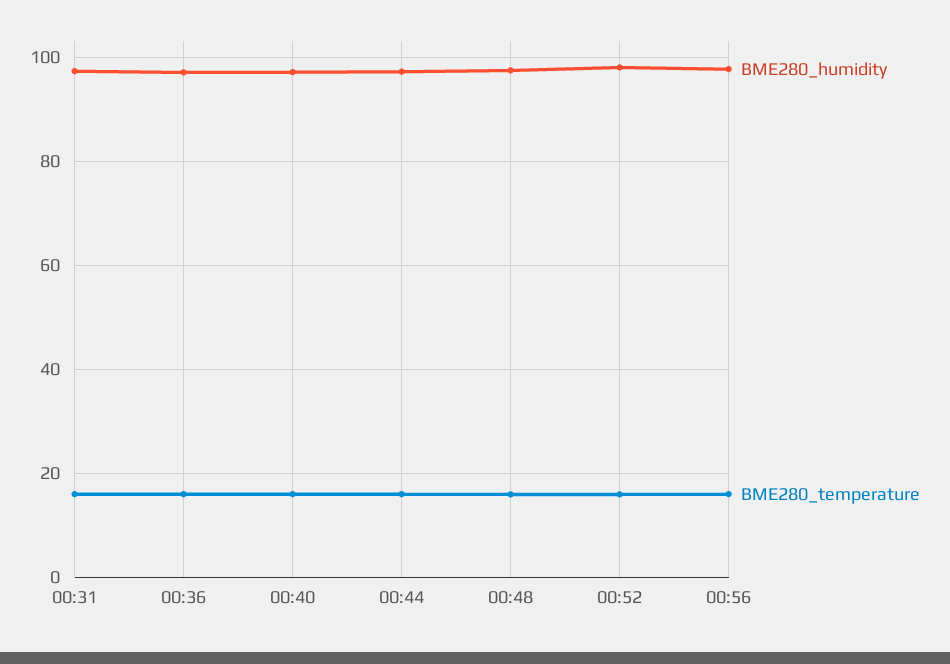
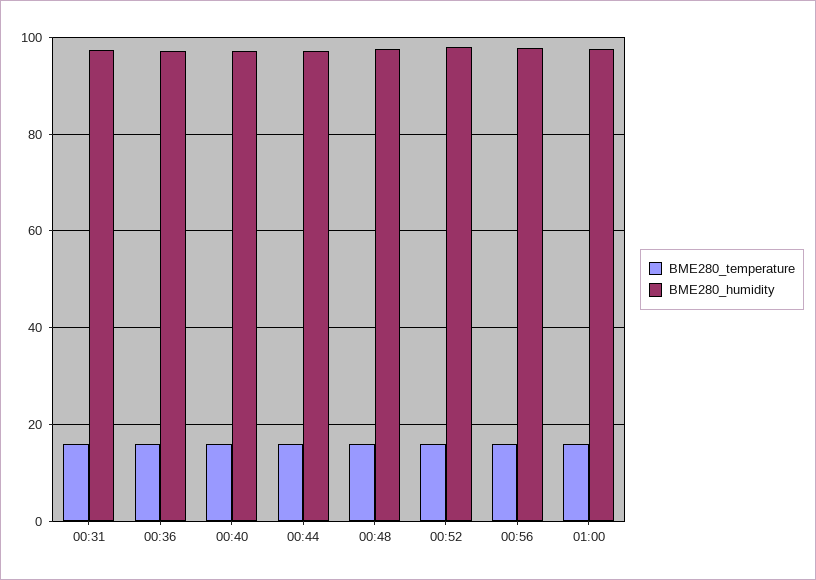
BME280_temperature, 01:00: none -> 16
BME280_humidity, 01:00: none -> 98

